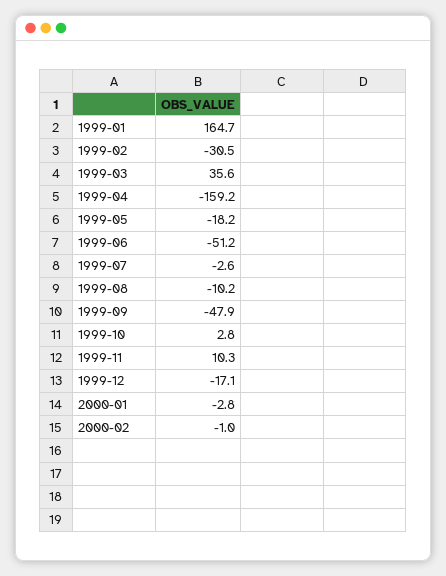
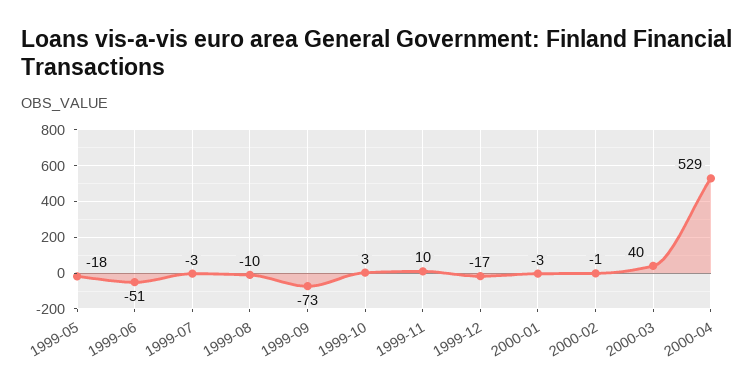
1999-01: 164.7 -> none
1999-02: -30.5 -> none
1999-03: 35.6 -> none
1999-04: -159.2 -> none
1999-09: -47.9 -> -73
2000-03: none -> 40
2000-04: none -> 529

